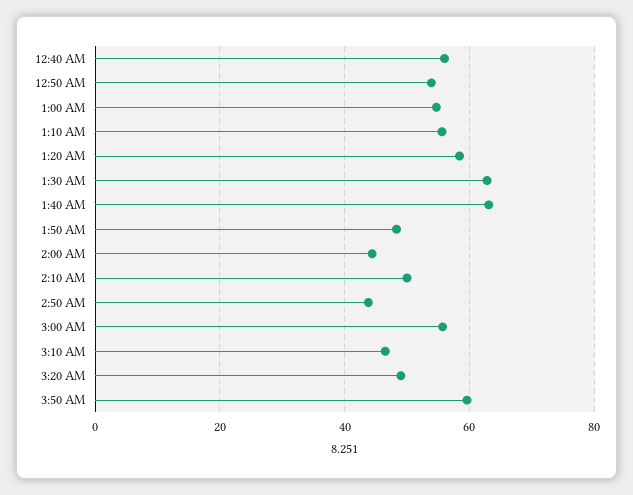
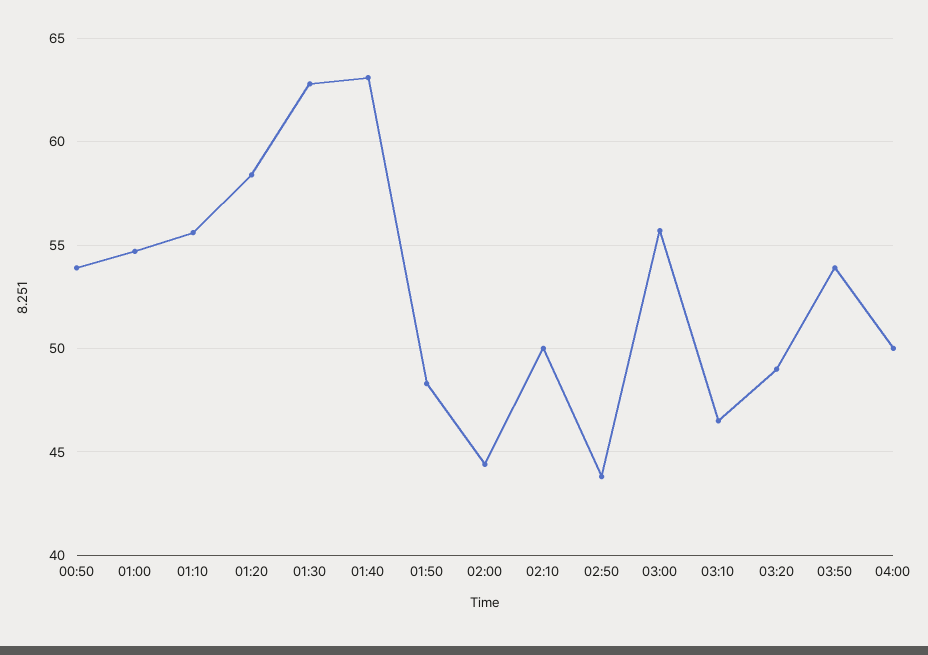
12:40 AM: 56 -> none
3:50 AM: 60 -> 54
04:00: none -> 50

